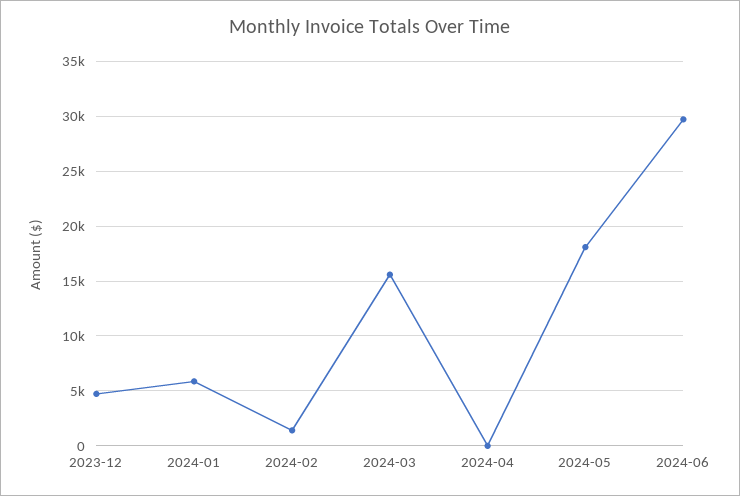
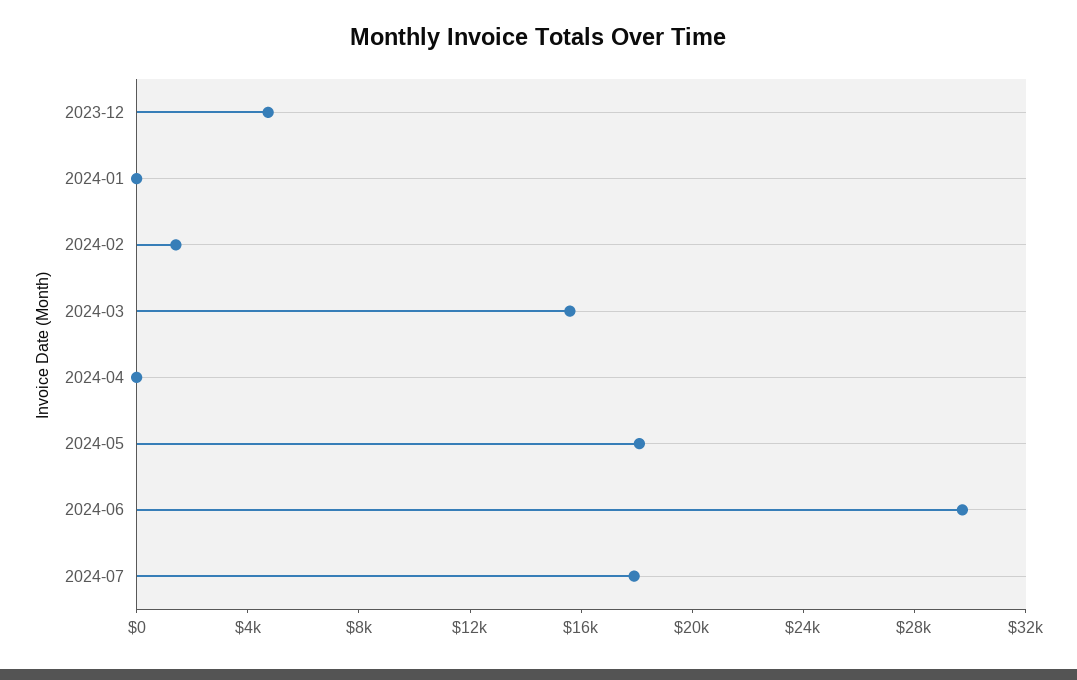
2024-01: 6000 -> 0
2024-07: none -> 18000

